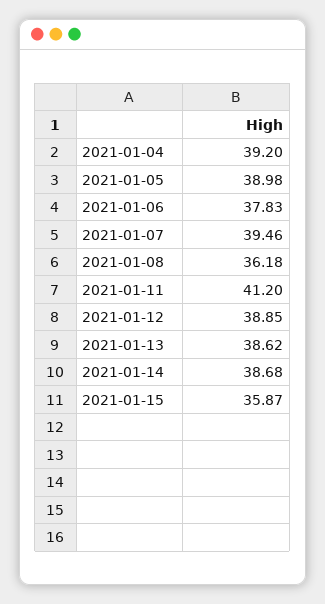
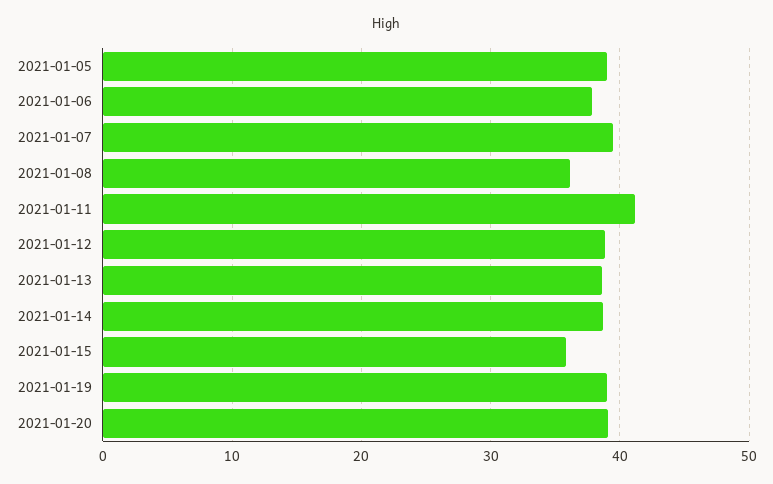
2021-01-04: 39.2 -> none
2021-01-19: none -> 39
2021-01-20: none -> 39

